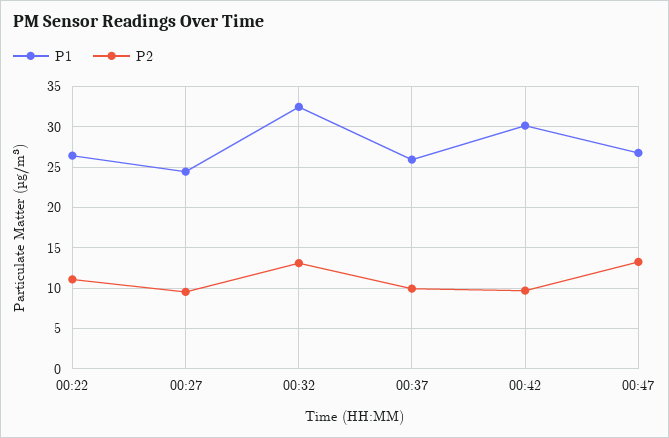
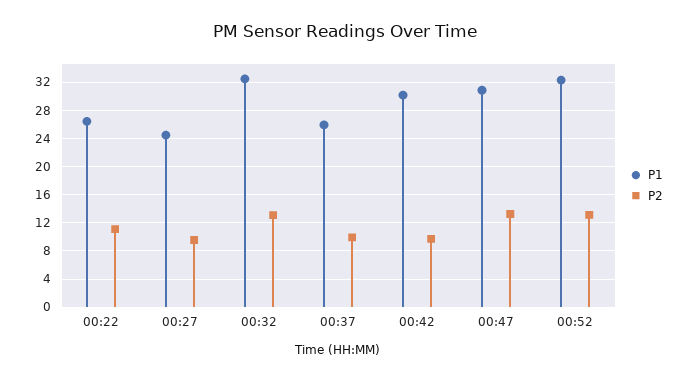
P1, 00:47: 27 -> 31
P1, 00:52: none -> 32
P2, 00:52: none -> 13

